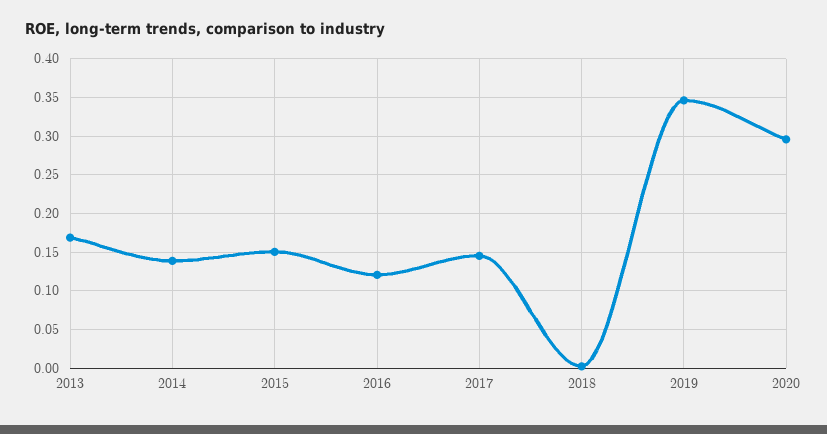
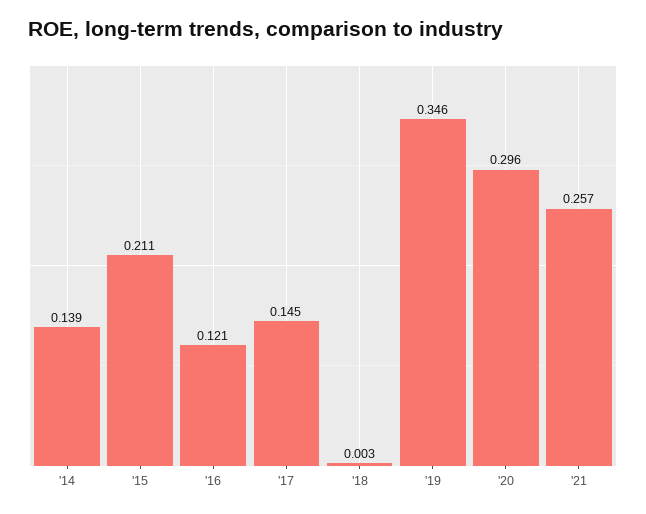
2013: 0.17 -> none
2015: 0.15 -> 0.211
'21: none -> 0.257

